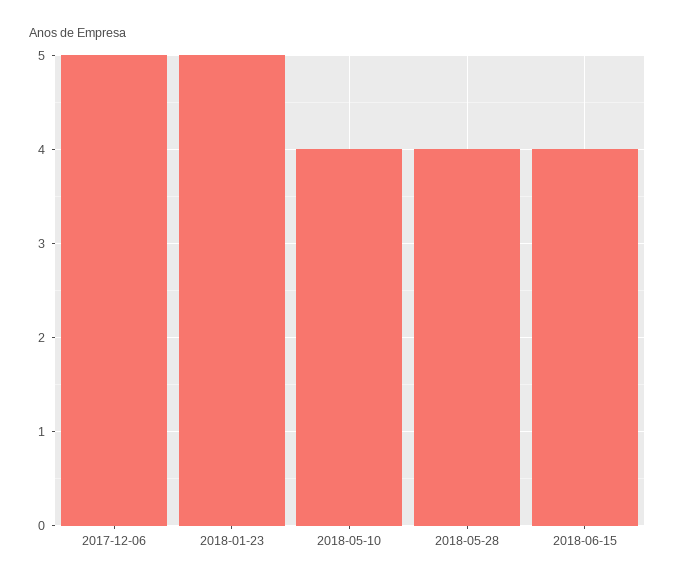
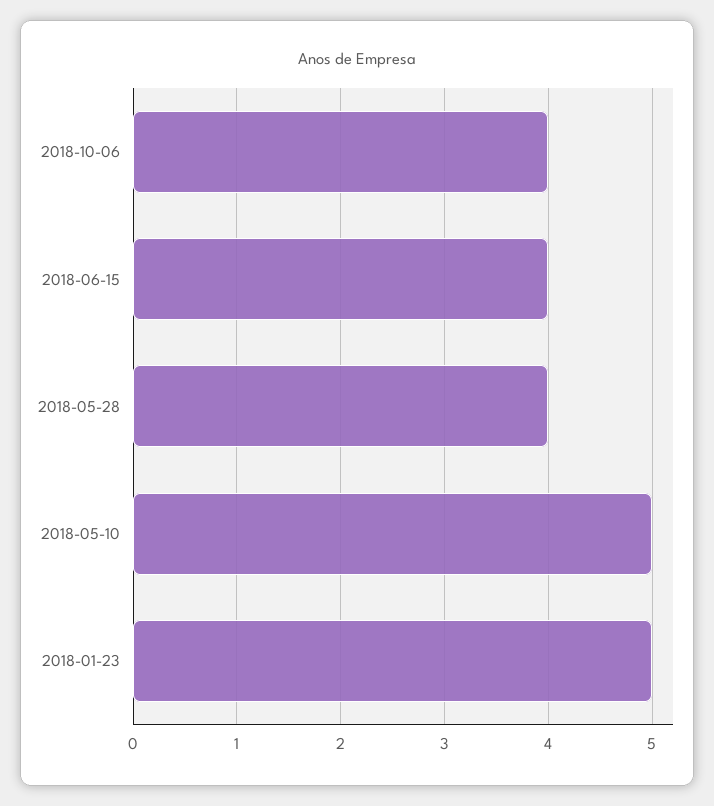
2017-12-06: 5 -> none
2018-05-10: 4 -> 5
2018-10-06: none -> 4

